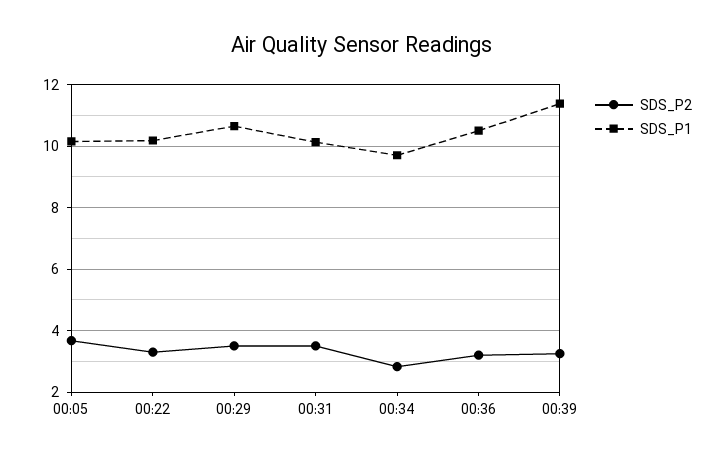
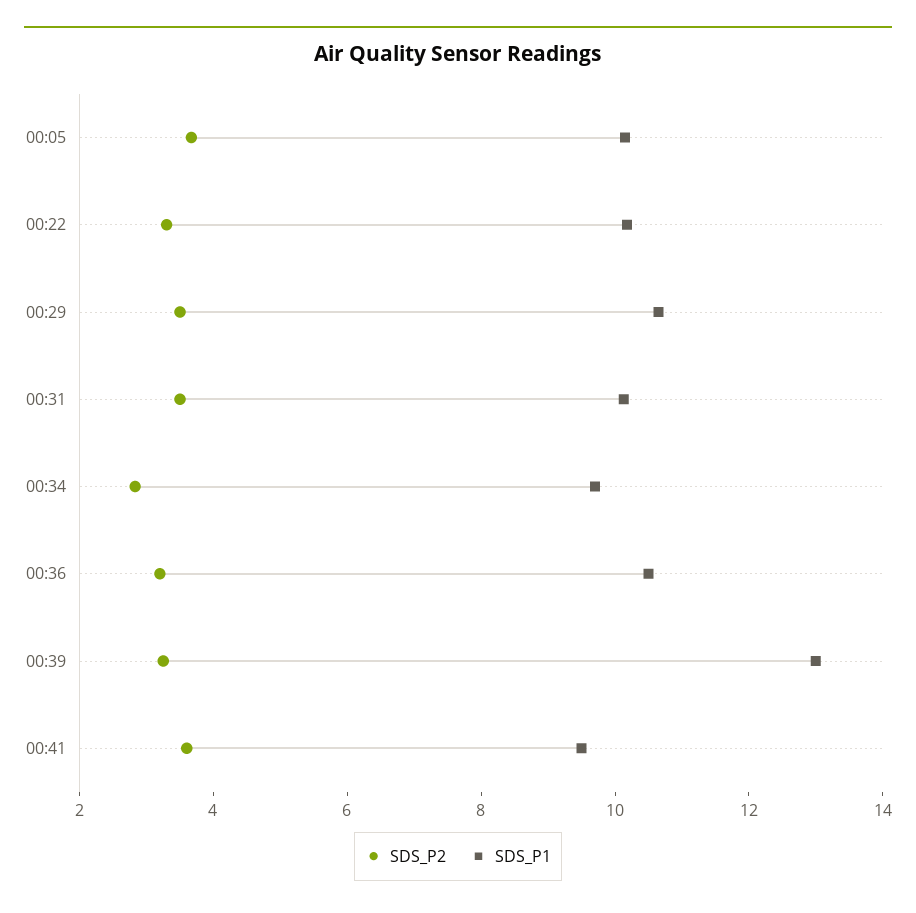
SDS_P1, 00:39: 11.4 -> 13
SDS_P2, 00:41: none -> 3.5
SDS_P1, 00:41: none -> 9.5

